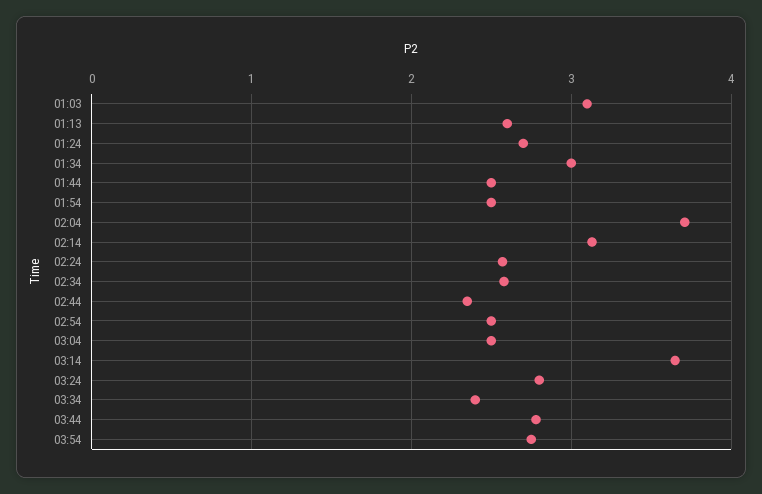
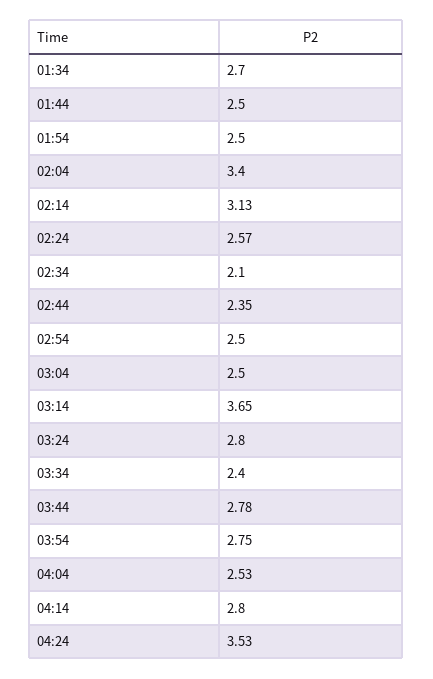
01:03: 3.1 -> none
01:13: 2.6 -> none
01:24: 2.7 -> none
01:34: 3 -> 2.7
02:04: 3.7 -> 3.4
02:34: 2.6 -> 2.1
04:04: none -> 2.53
04:14: none -> 2.8
04:24: none -> 3.53

